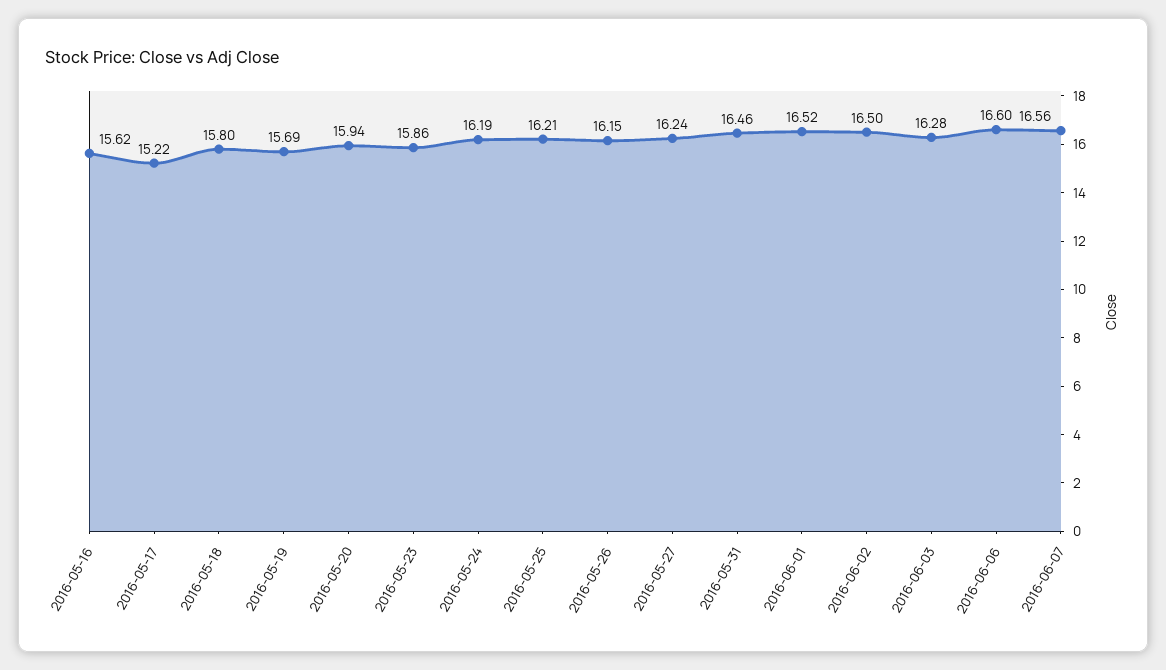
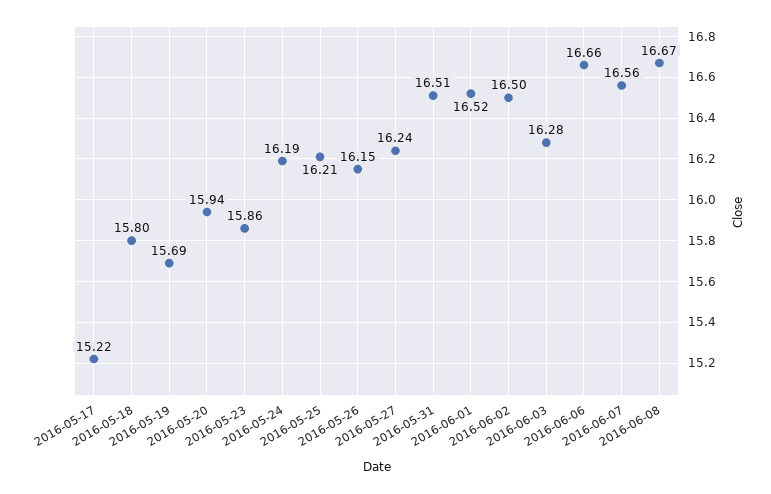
2016-05-16: 15.62 -> none
2016-05-31: 16.46 -> 16.51
2016-06-06: 16.6 -> 16.66
2016-06-08: none -> 16.67

